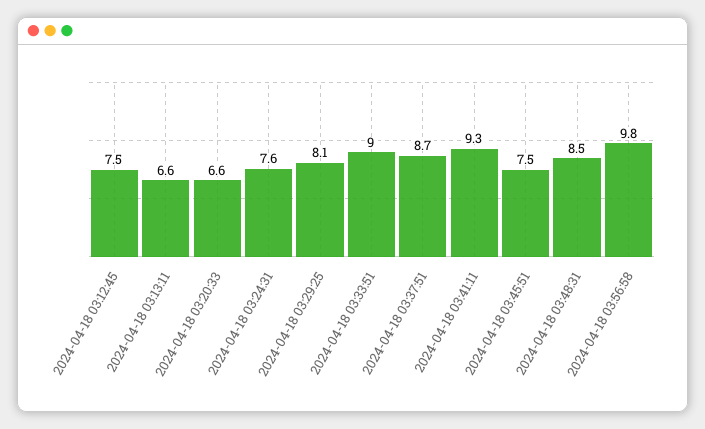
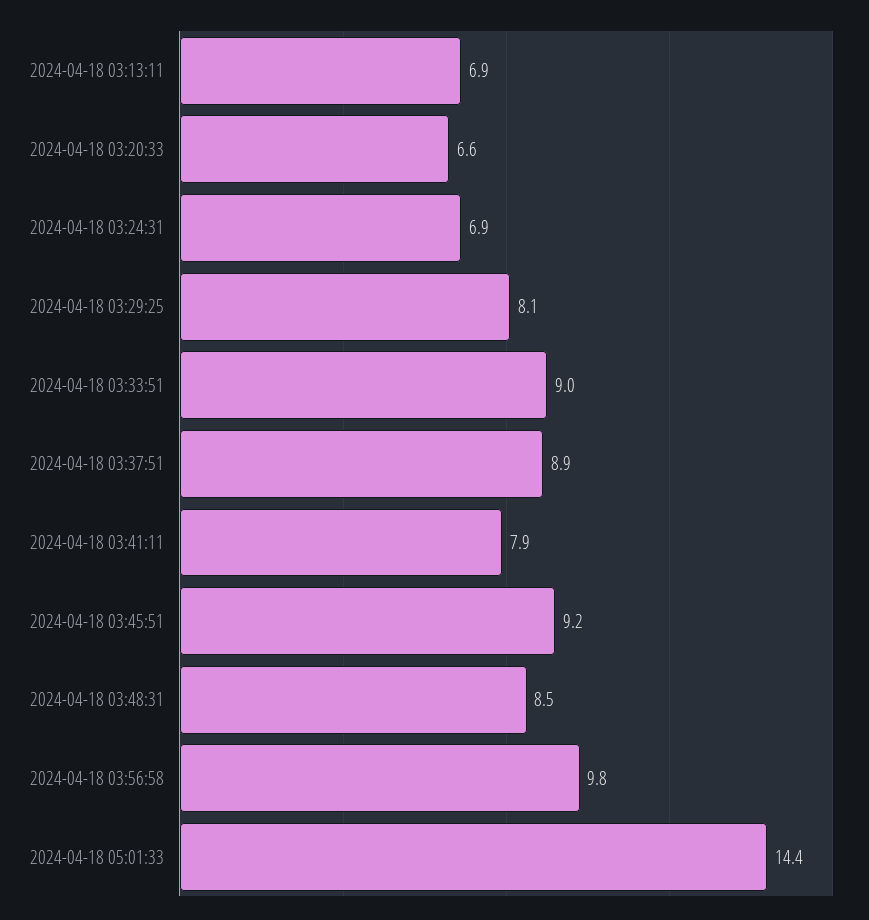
2024-04-18 03:12:45: 7.5 -> none
2024-04-18 03:13:11: 6.6 -> 6.9
2024-04-18 03:24:31: 7.6 -> 6.9
2024-04-18 03:37:51: 8.7 -> 8.9
2024-04-18 03:41:11: 9.3 -> 7.9
2024-04-18 03:45:51: 7.5 -> 9.2
2024-04-18 05:01:33: none -> 14.4

